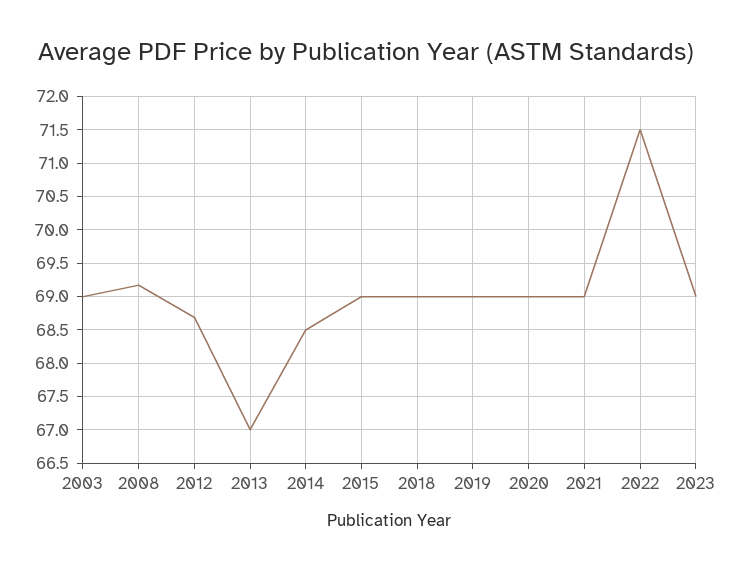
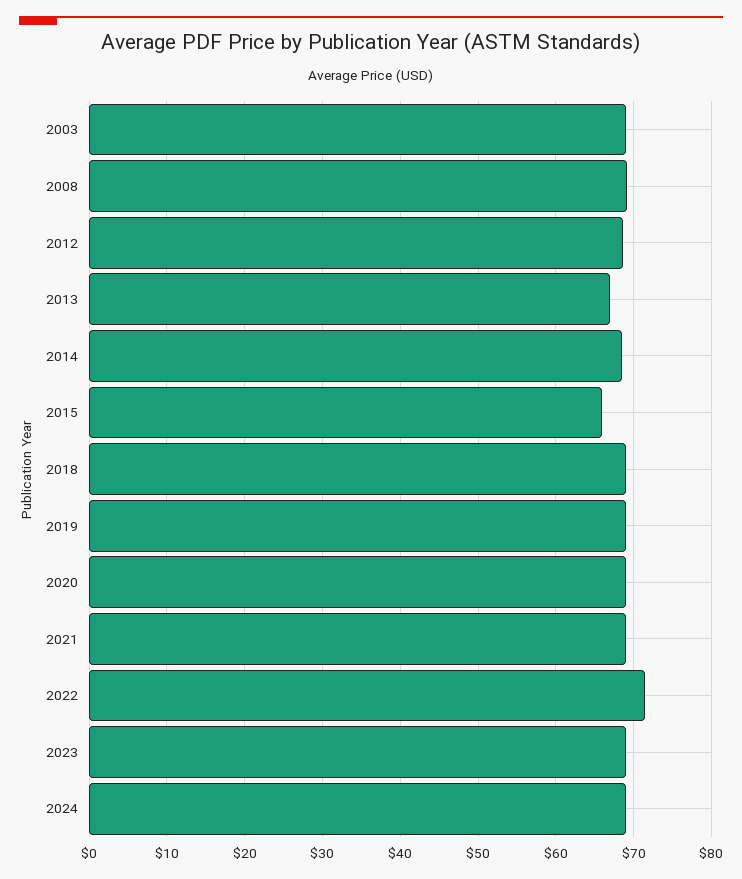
2015: 69 -> 66
2024: none -> 69

